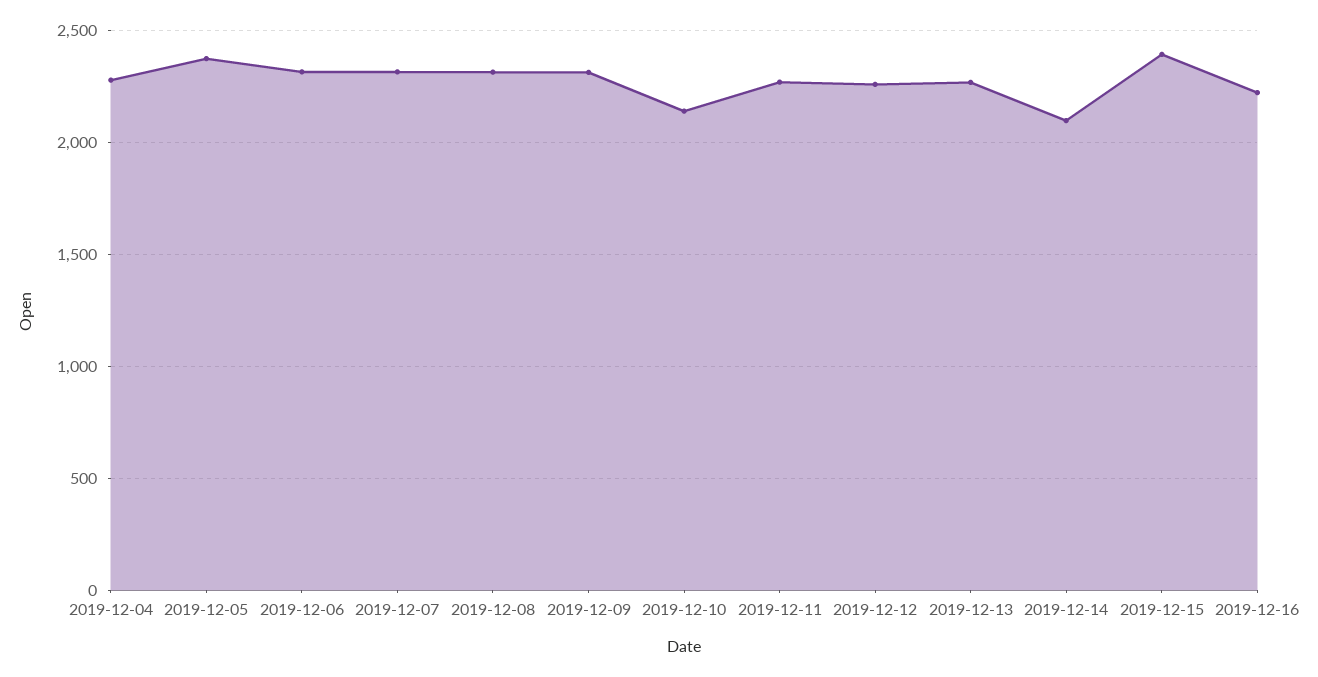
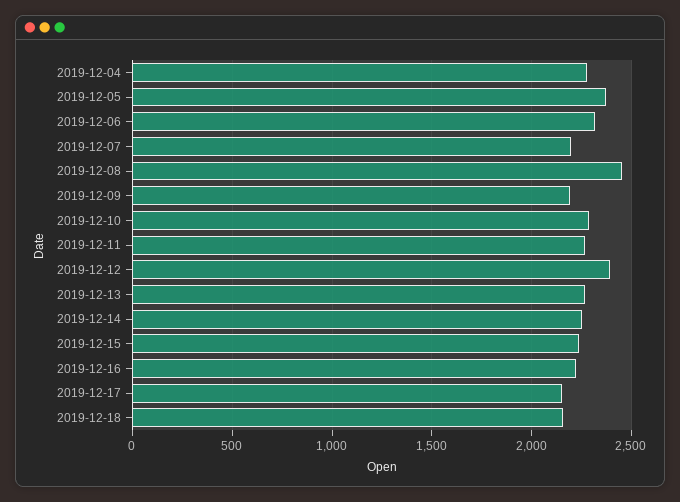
2019-12-07: 2300 -> 2200
2019-12-08: 2300 -> 2450
2019-12-09: 2300 -> 2200
2019-12-10: 2150 -> 2300
2019-12-12: 2250 -> 2400
2019-12-14: 2100 -> 2250
2019-12-15: 2400 -> 2250
2019-12-17: none -> 2150
2019-12-18: none -> 2150

